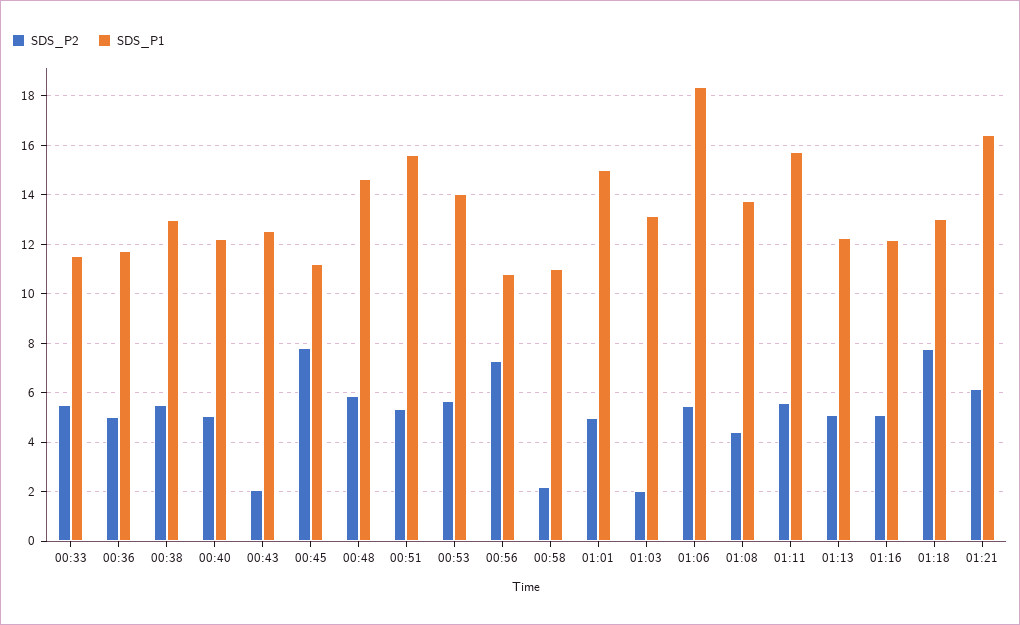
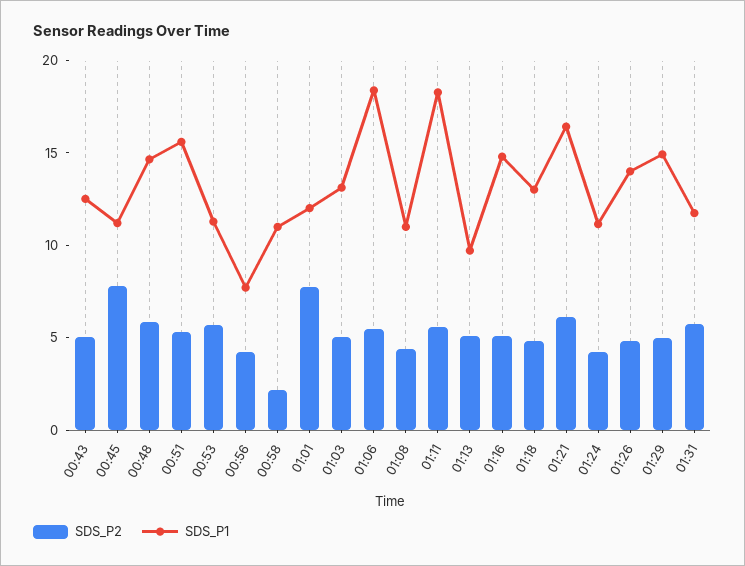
SDS_P2, 00:33: 5.5 -> none
SDS_P1, 00:33: 11.5 -> none
SDS_P2, 00:36: 5 -> none
SDS_P1, 00:36: 11.75 -> none
SDS_P2, 00:38: 5.5 -> none
SDS_P1, 00:38: 13 -> none
SDS_P2, 00:40: 5 -> none
SDS_P1, 00:40: 12.25 -> none
SDS_P2, 00:43: 2 -> 5
SDS_P1, 00:53: 14 -> 11
SDS_P2, 00:56: 7.25 -> 4
SDS_P1, 00:56: 10.75 -> 8
SDS_P2, 01:01: 5 -> 8
SDS_P1, 01:01: 15 -> 12
SDS_P2, 01:03: 2 -> 5
SDS_P1, 01:08: 13.75 -> 11
SDS_P1, 01:11: 15.75 -> 18
SDS_P1, 01:13: 12.25 -> 10
SDS_P1, 01:16: 12.25 -> 15
SDS_P2, 01:18: 7.75 -> 5
SDS_P2, 01:24: none -> 4
SDS_P1, 01:24: none -> 11
SDS_P2, 01:26: none -> 5
SDS_P1, 01:26: none -> 14
SDS_P2, 01:29: none -> 5
SDS_P1, 01:29: none -> 15
SDS_P2, 01:31: none -> 6
SDS_P1, 01:31: none -> 12

